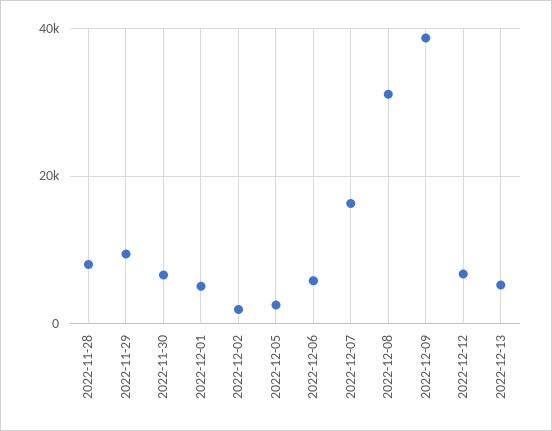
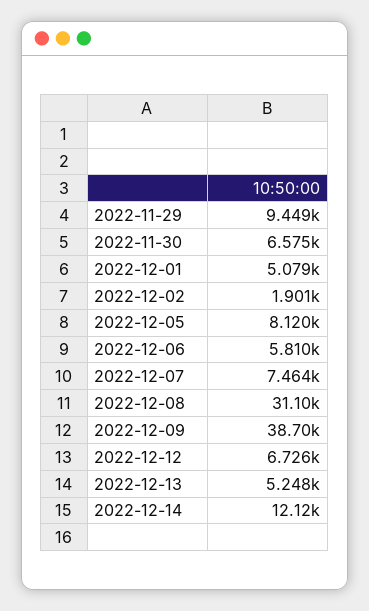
2022-11-28: 8000 -> none
2022-12-05: 2000 -> 8120
2022-12-07: 16000 -> 7464
2022-12-14: none -> 12120

